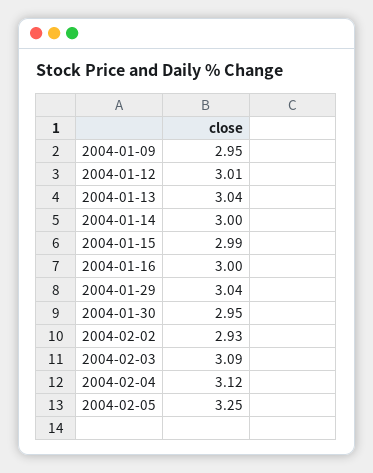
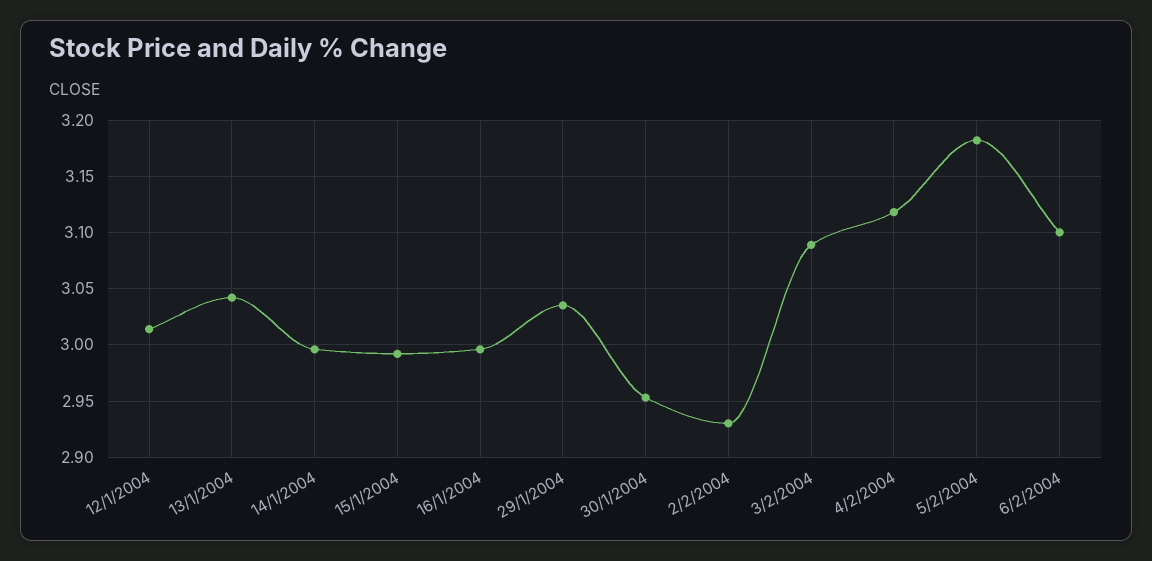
2004-01-09: 2.95 -> none
2004-02-05: 3.25 -> 3.18
6/2/2004: none -> 3.1

